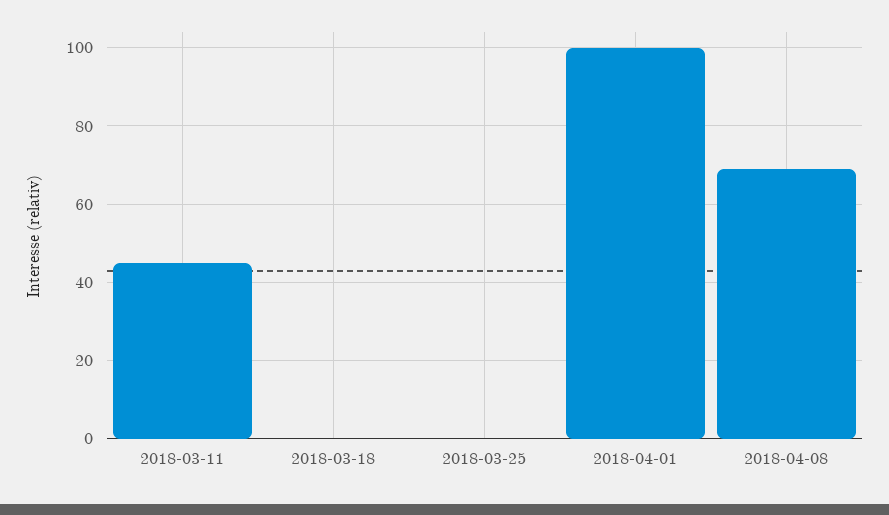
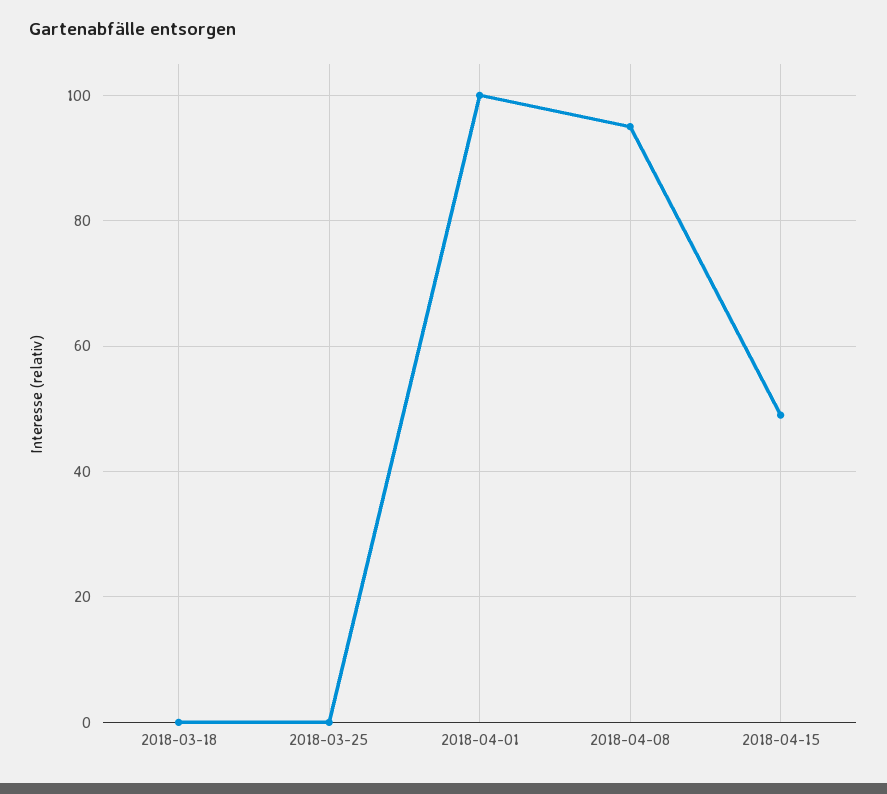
2018-03-11: 45 -> none
2018-04-08: 70 -> 95
2018-04-15: none -> 50

